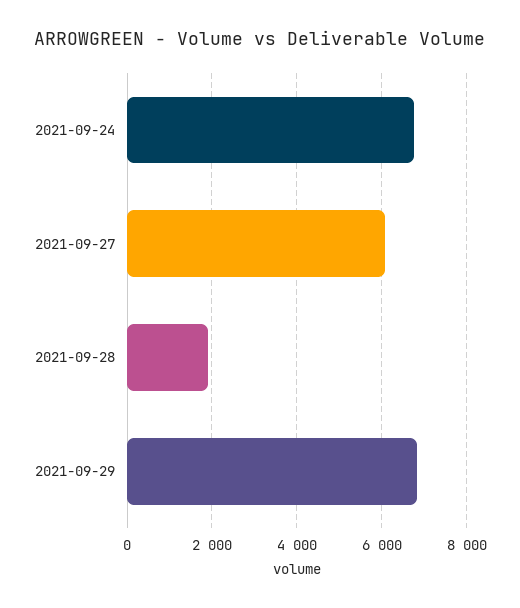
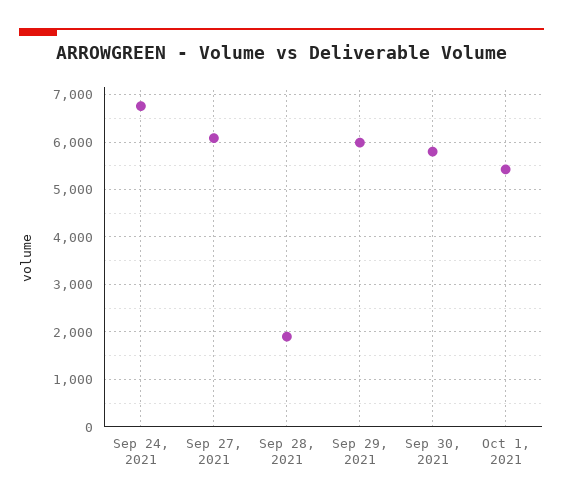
2021-09-29: 6800 -> 6000
Sep 30, 2021: none -> 5800
Oct 1, 2021: none -> 5400

